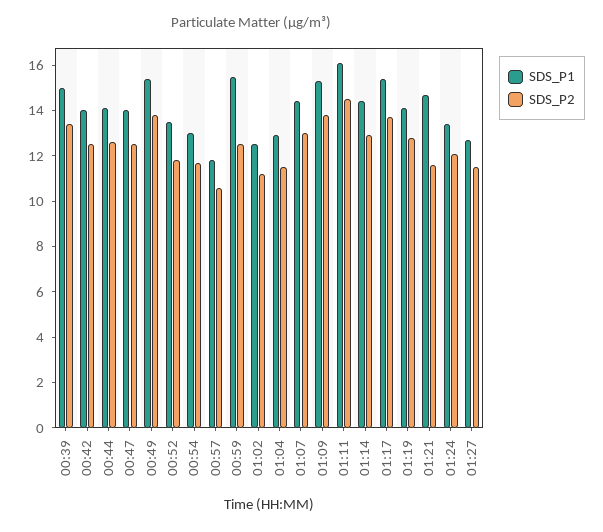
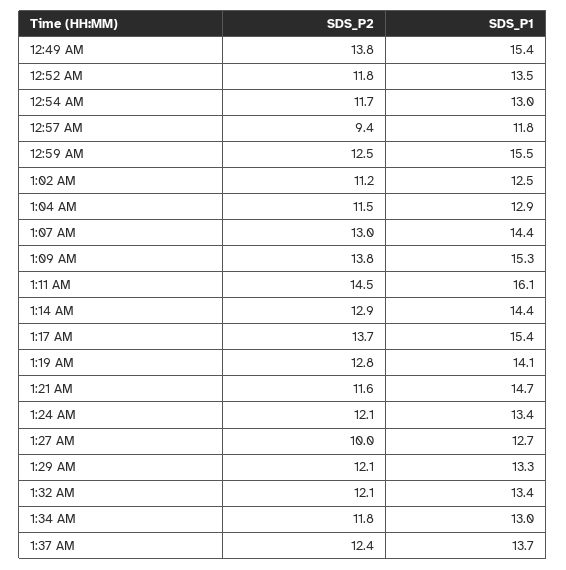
SDS_P1, 00:39: 15 -> none
SDS_P2, 00:39: 13.5 -> none
SDS_P1, 00:42: 14 -> none
SDS_P2, 00:42: 12.5 -> none
SDS_P1, 00:44: 14 -> none
SDS_P2, 00:44: 12.5 -> none
SDS_P1, 00:47: 14 -> none
SDS_P2, 00:47: 12.5 -> none
SDS_P2, 00:57: 10.5 -> 9.4
SDS_P2, 01:27: 11.5 -> 10
SDS_P2, 1:29 AM: none -> 12.1
SDS_P1, 1:29 AM: none -> 13.3
SDS_P2, 1:32 AM: none -> 12.1
SDS_P1, 1:32 AM: none -> 13.4
SDS_P2, 1:34 AM: none -> 11.8
SDS_P1, 1:34 AM: none -> 13
SDS_P2, 1:37 AM: none -> 12.4
SDS_P1, 1:37 AM: none -> 13.7

